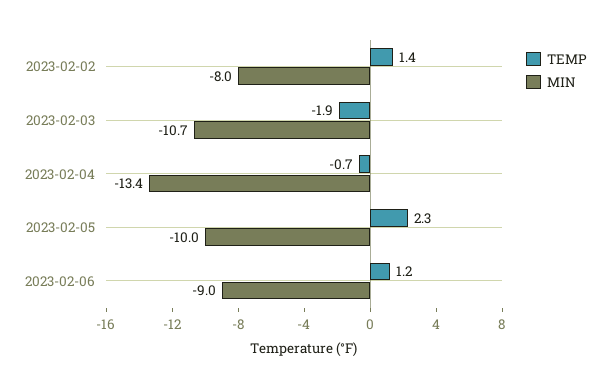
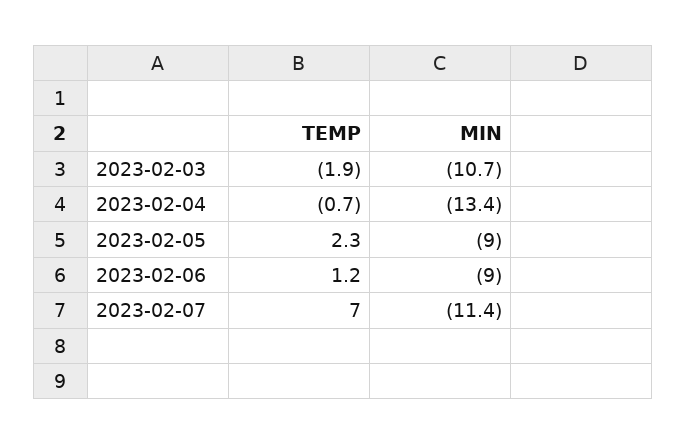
TEMP, 2023-02-02: 1.4 -> none
MIN, 2023-02-02: -8 -> none
MIN, 2023-02-05: -10 -> -9
TEMP, 2023-02-07: none -> 7
MIN, 2023-02-07: none -> -11.4

